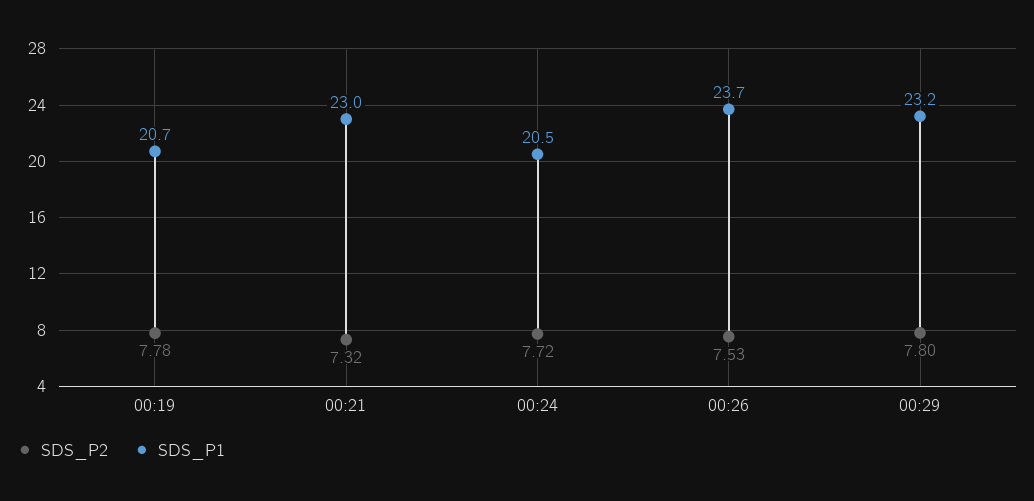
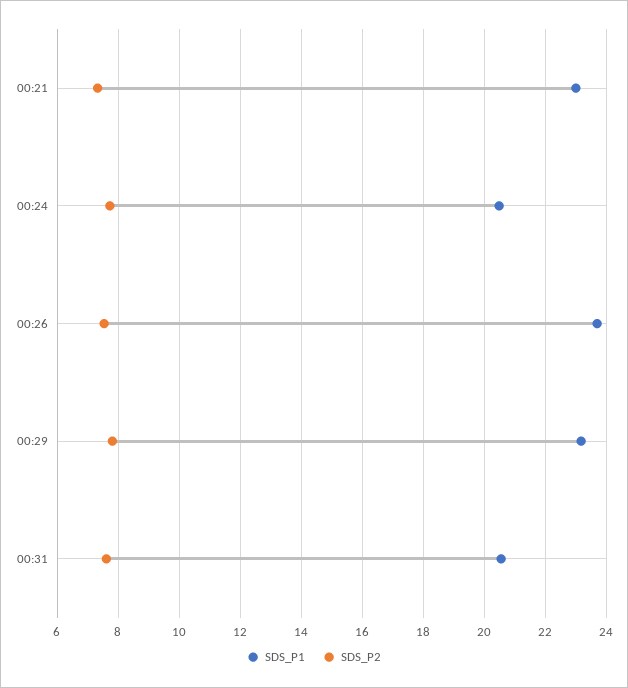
SDS_P2, 00:19: 7.78 -> none
SDS_P1, 00:19: 20.7 -> none
SDS_P1, 00:31: none -> 20.6
SDS_P2, 00:31: none -> 7.6

